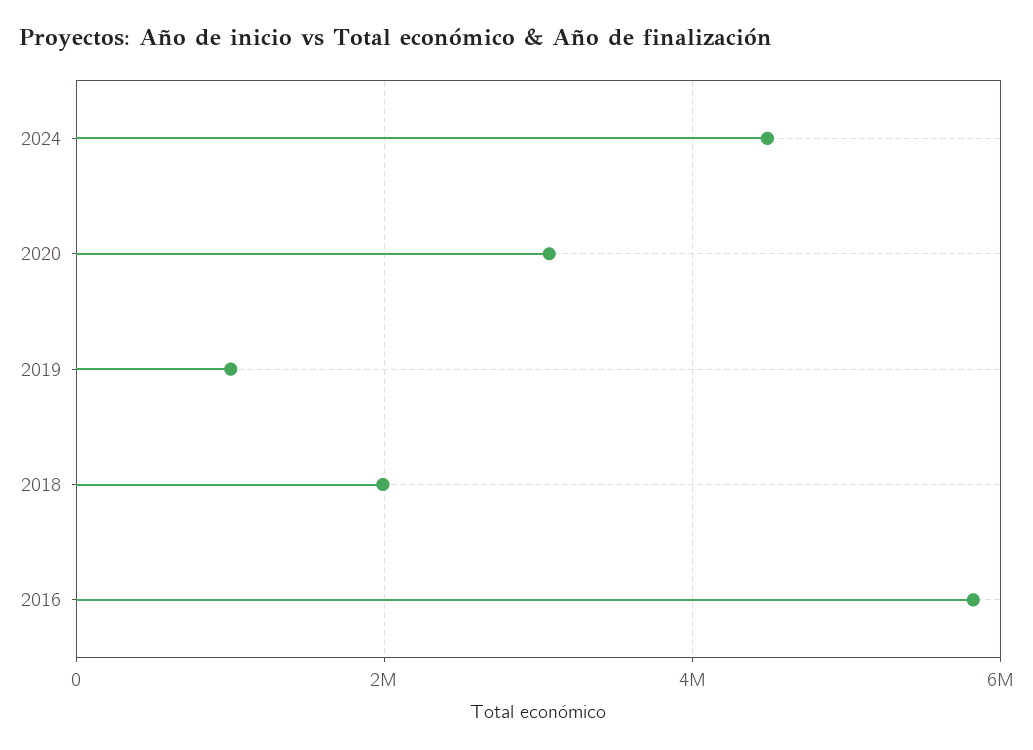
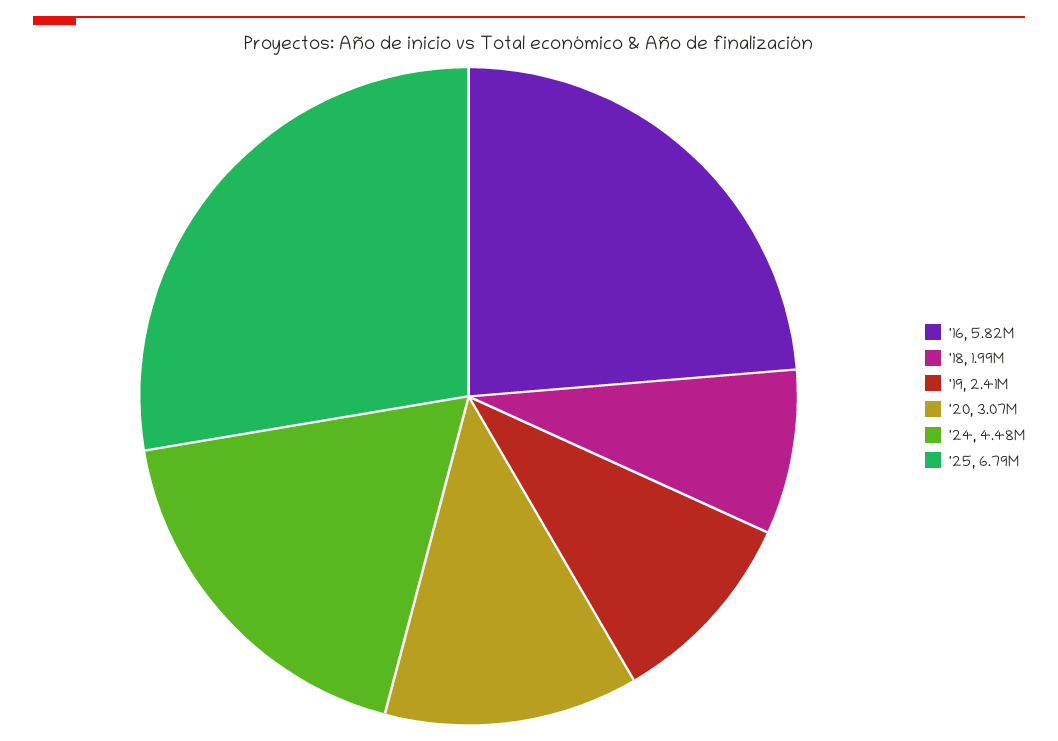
2019: 1000000 -> 2410000
'25: none -> 6790000

